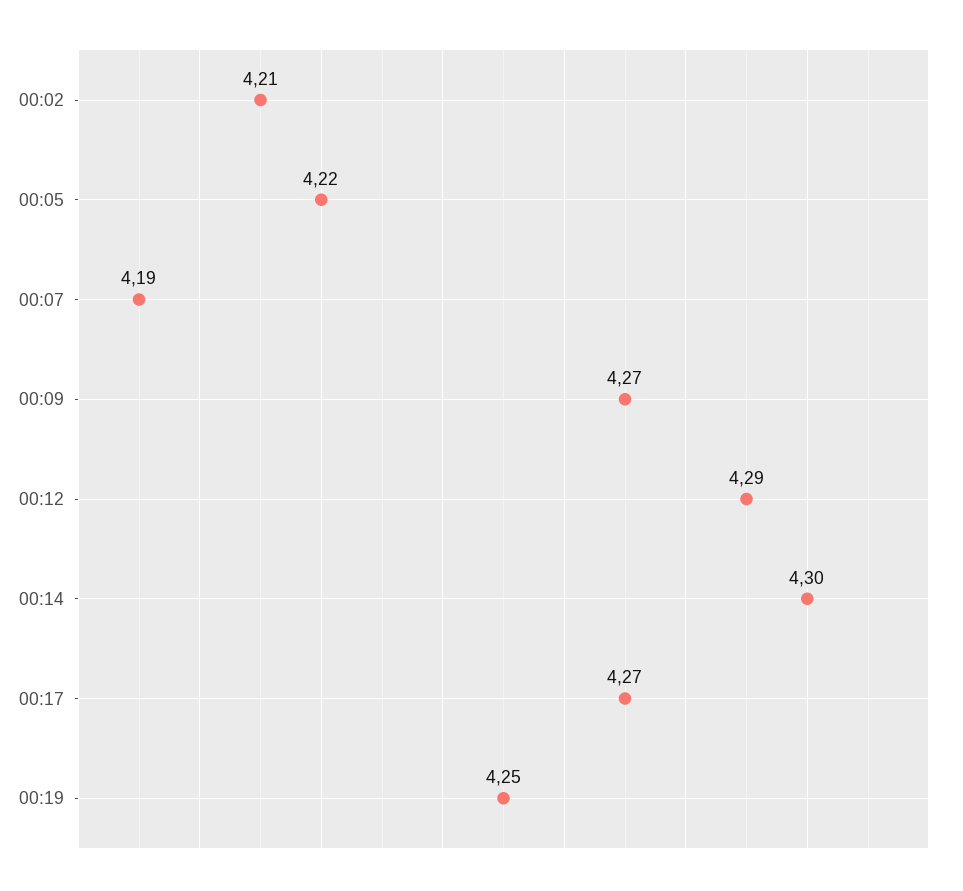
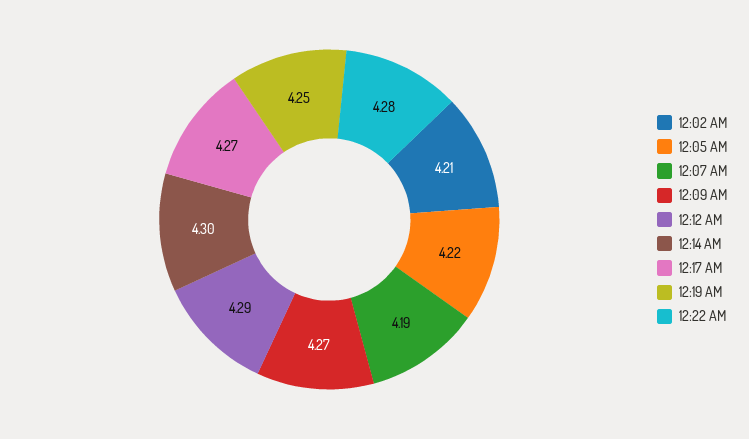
12:22 AM: none -> 4.28

